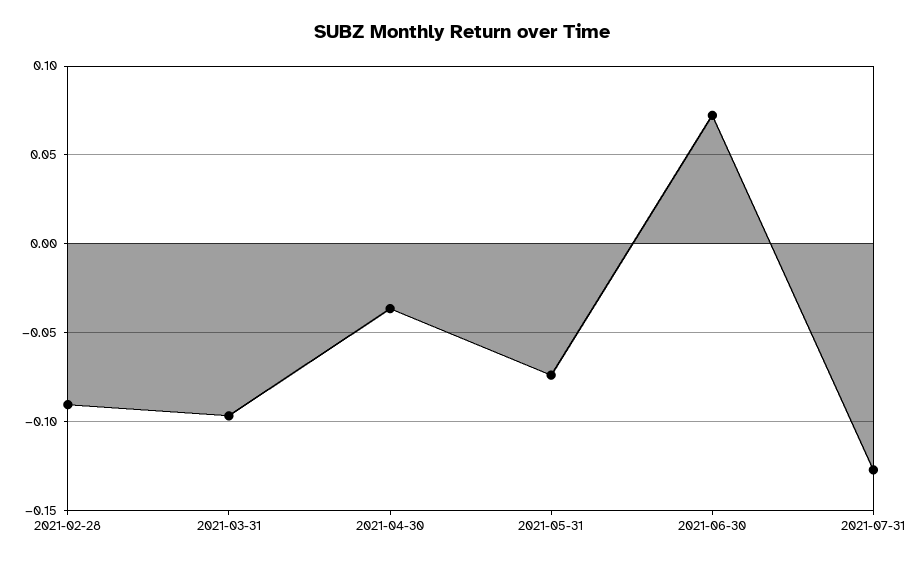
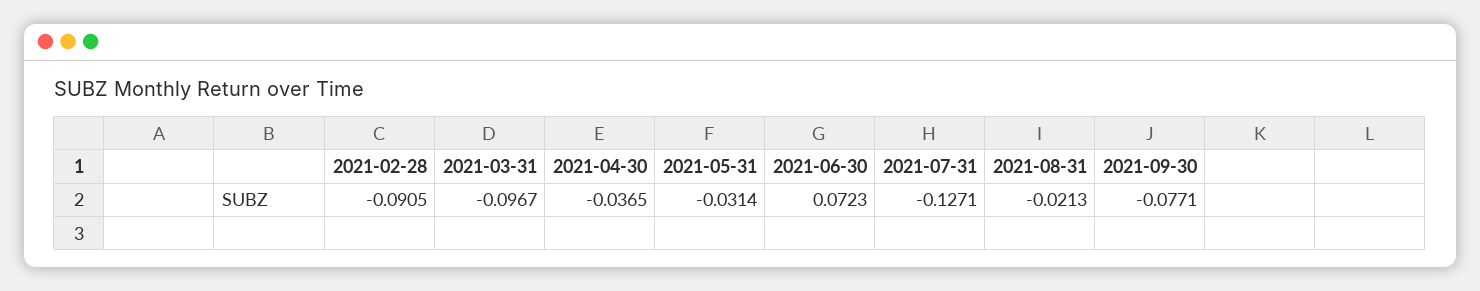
2021-05-31: -0.075 -> -0.0314
2021-08-31: none -> -0.0213
2021-09-30: none -> -0.0771

